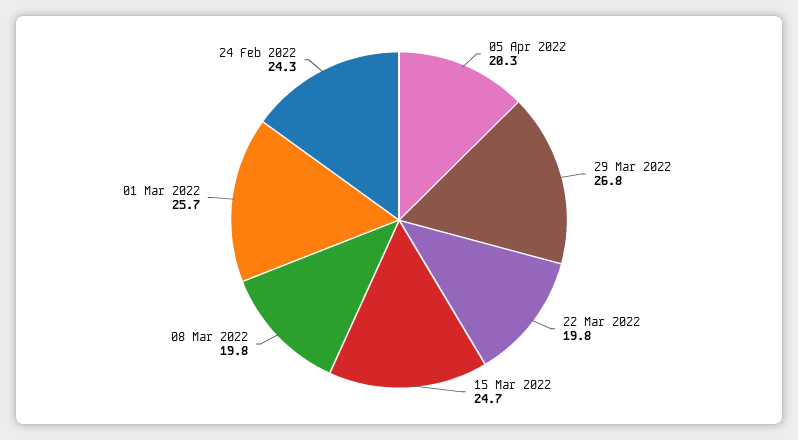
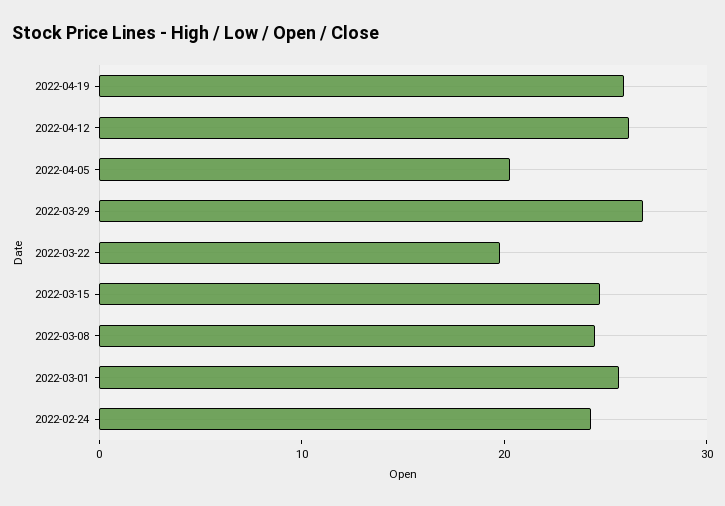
08 Mar 2022: 19.8 -> 24
2022-04-19: none -> 26
2022-04-12: none -> 26

